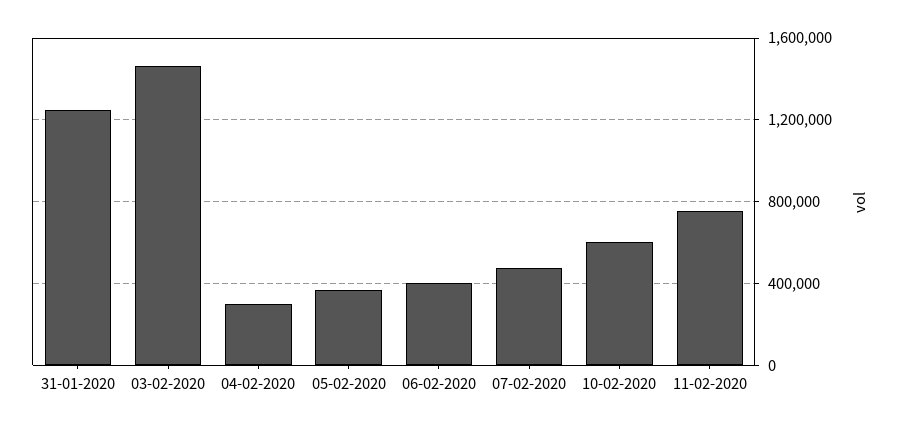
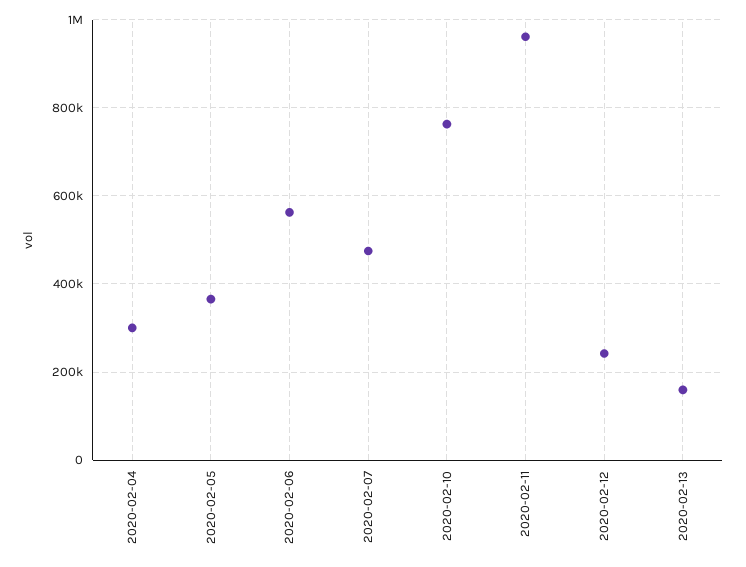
31-01-2020: 1250000 -> none
03-02-2020: 1450000 -> none
06-02-2020: 400000 -> 560000
10-02-2020: 600000 -> 760000
11-02-2020: 750000 -> 960000
2020-02-12: none -> 240000
2020-02-13: none -> 160000

